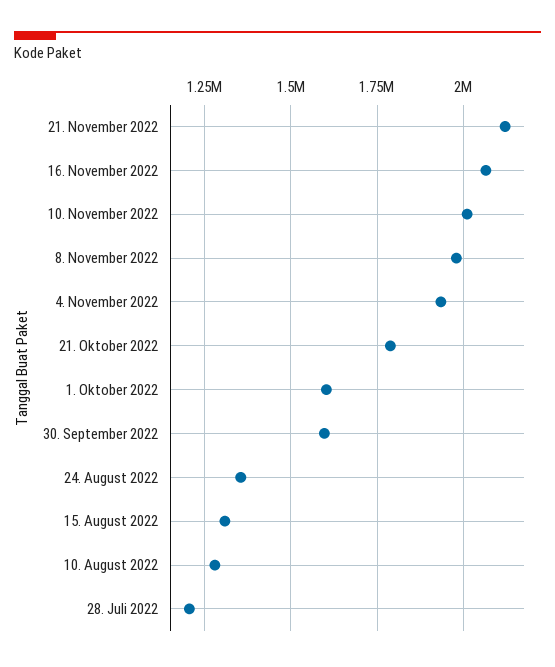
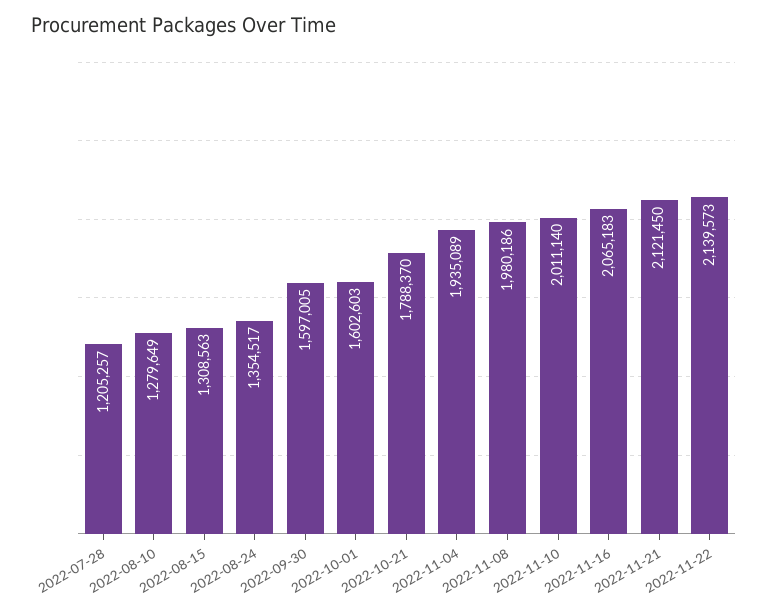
2022-11-22: none -> 2139573

